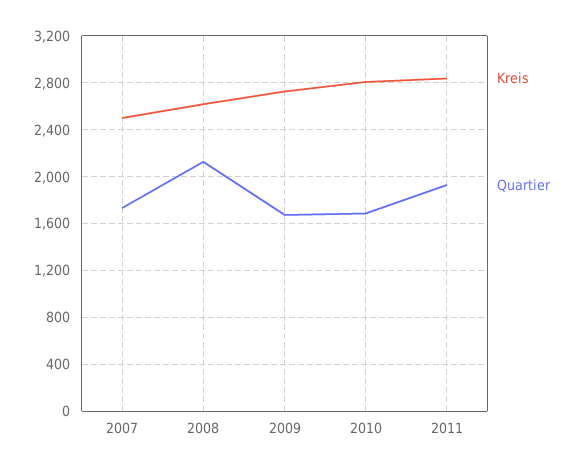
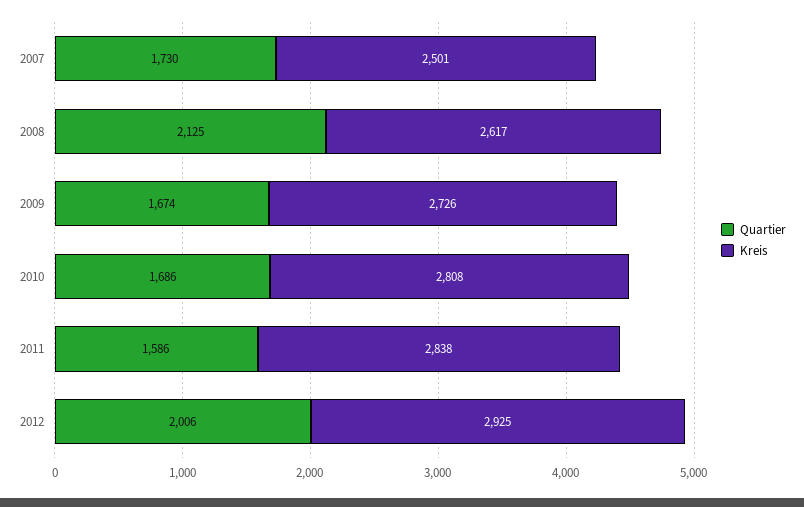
Quartier, 2011: 1900 -> 1586
Quartier, 2012: none -> 2006
Kreis, 2012: none -> 2925

